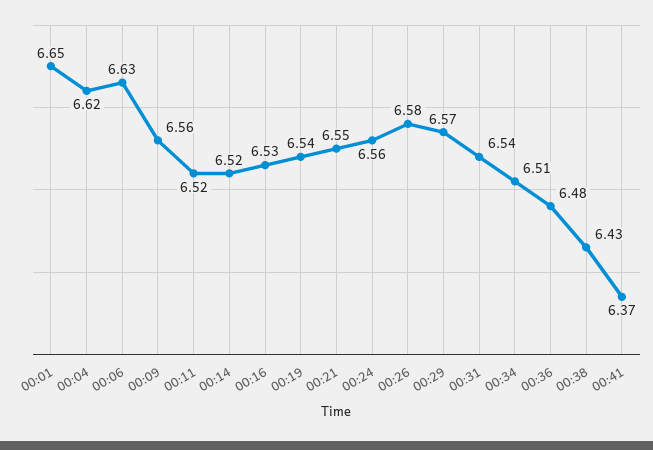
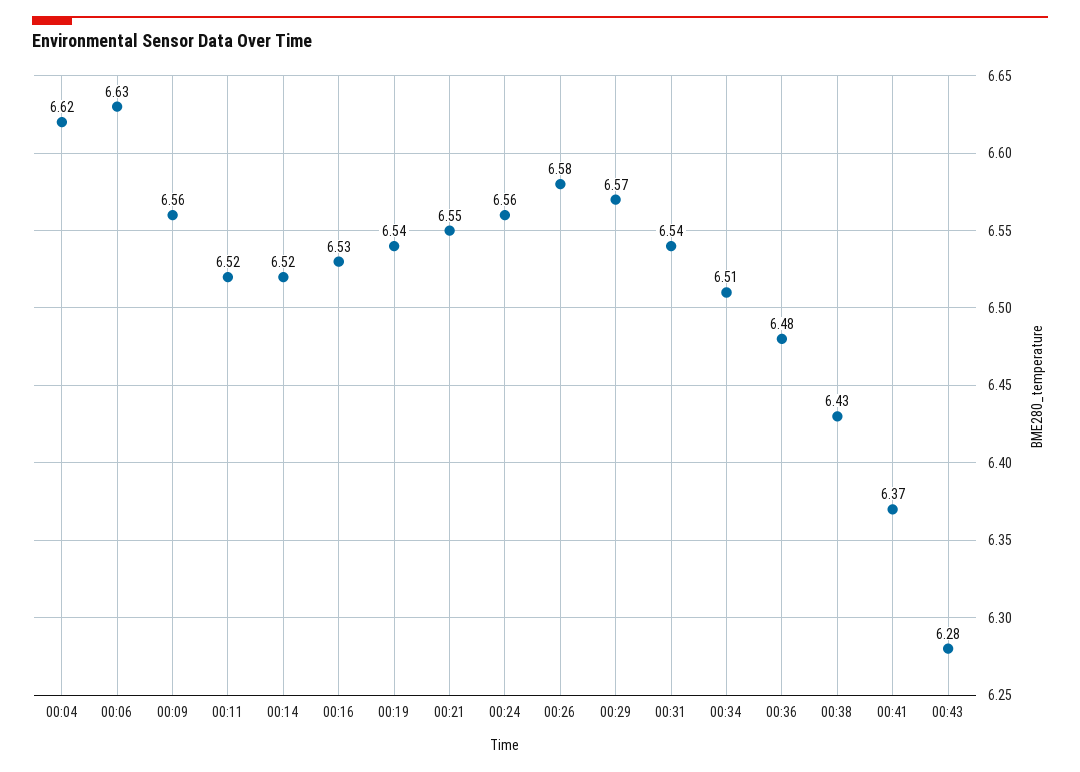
00:01: 6.65 -> none
00:43: none -> 6.28

